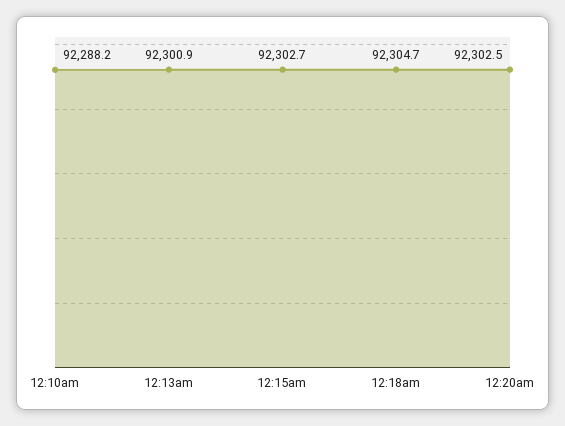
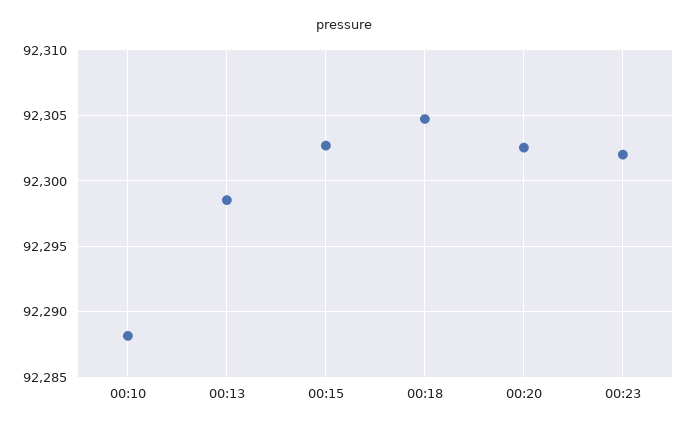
12:13am: 92300.9 -> 92298.5
00:23: none -> 92302

